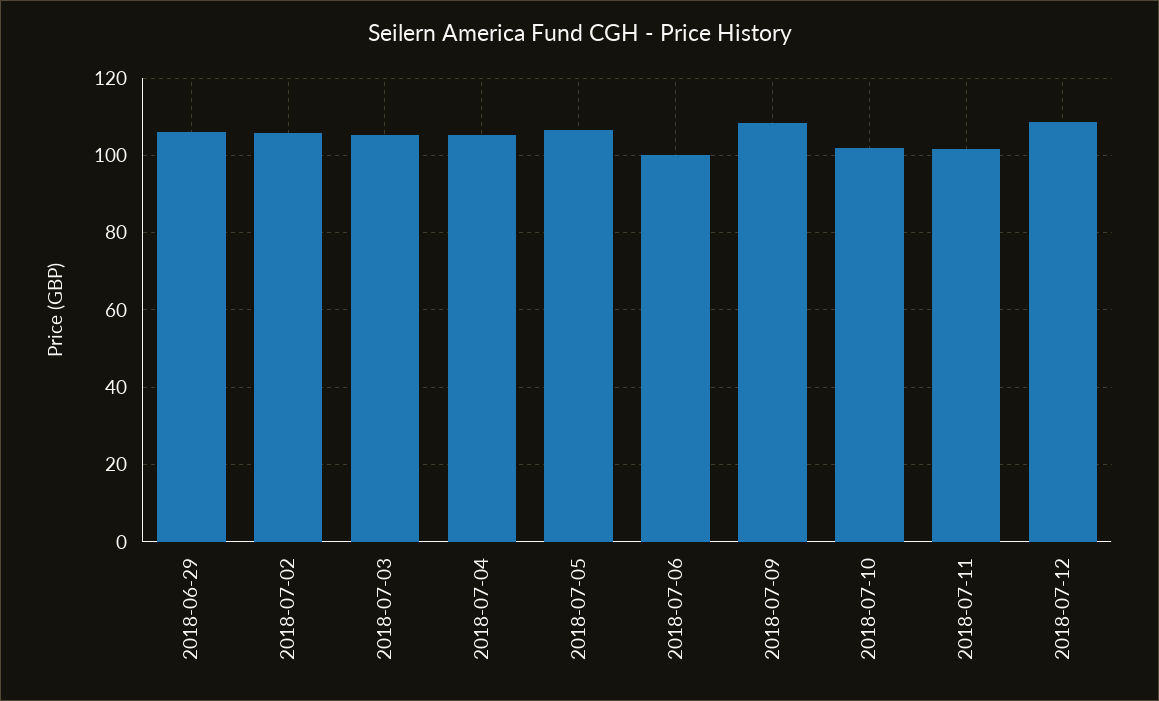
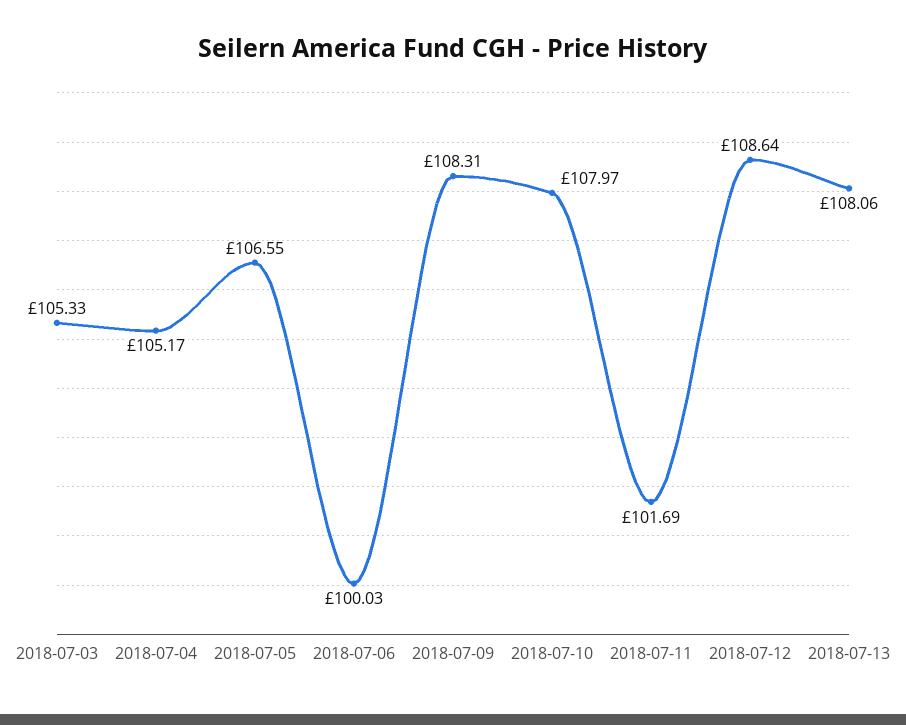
2018-06-29: 106 -> none
2018-07-02: 106 -> none
2018-07-10: 102 -> 107.97
2018-07-13: none -> 108.06

